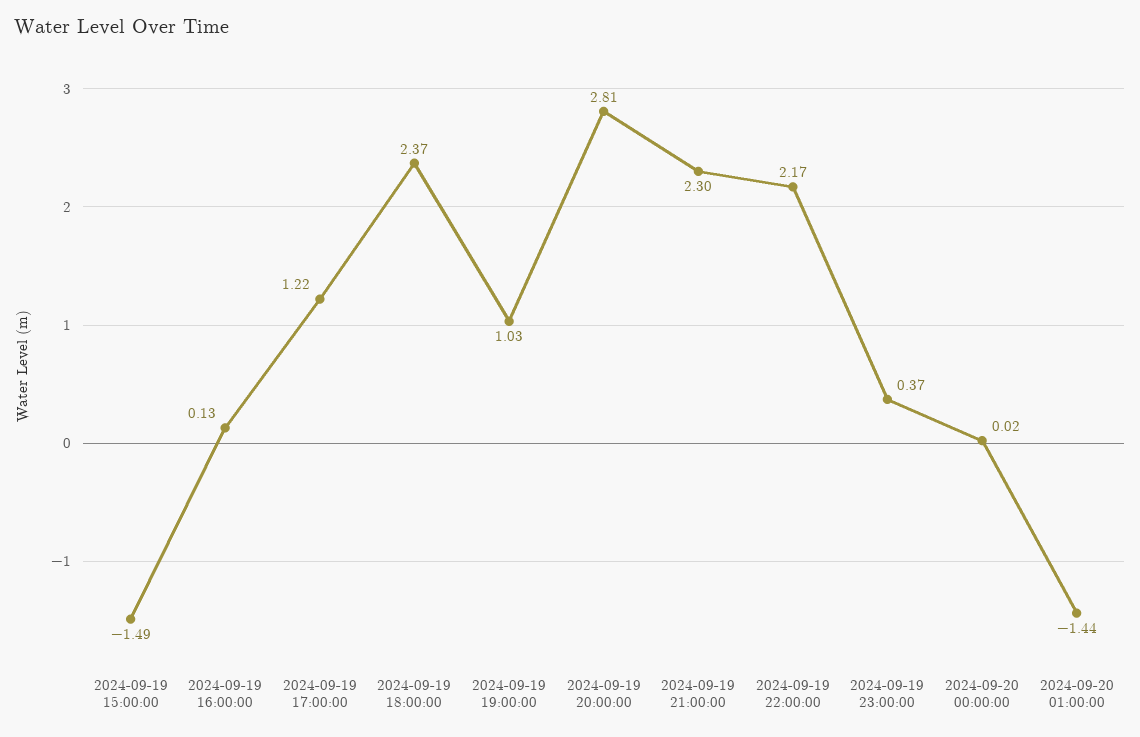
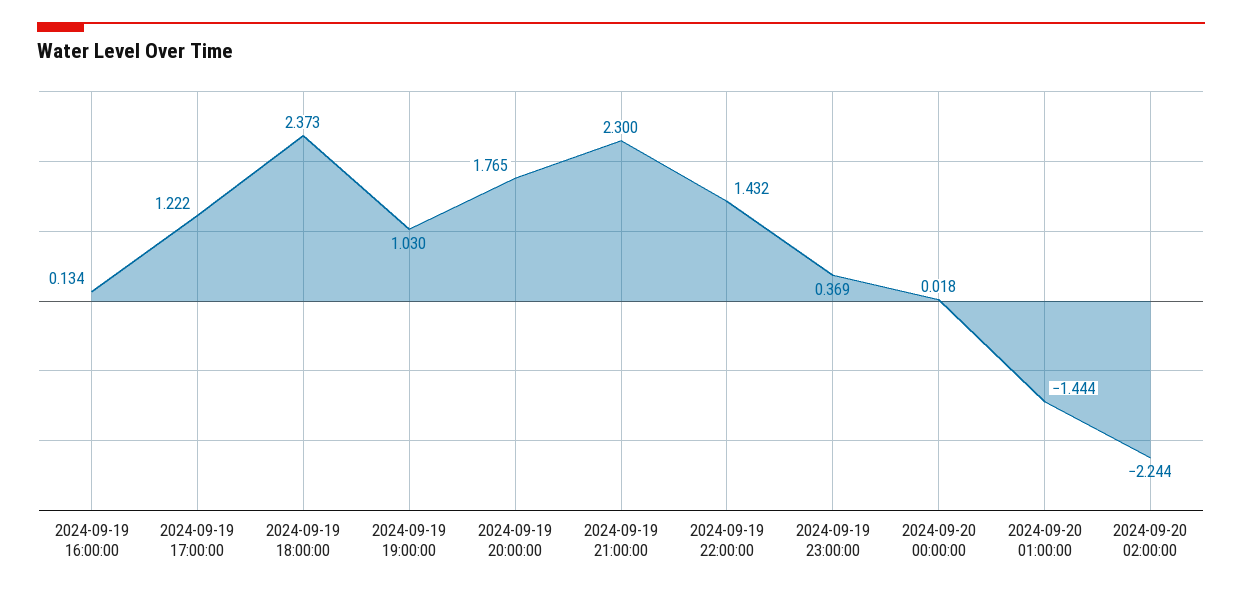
2024-09-19 15:00:00: -1.49 -> none
2024-09-19 20:00:00: 2.81 -> 1.765
2024-09-19 22:00:00: 2.17 -> 1.432
2024-09-20 02:00:00: none -> -2.244

